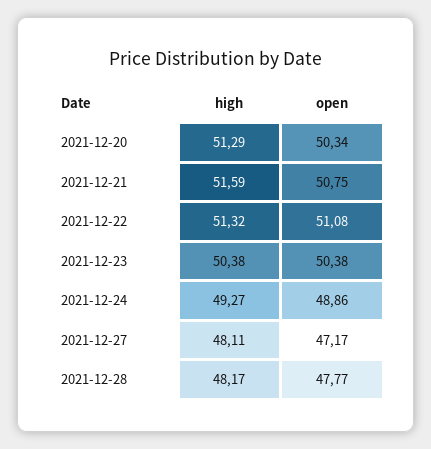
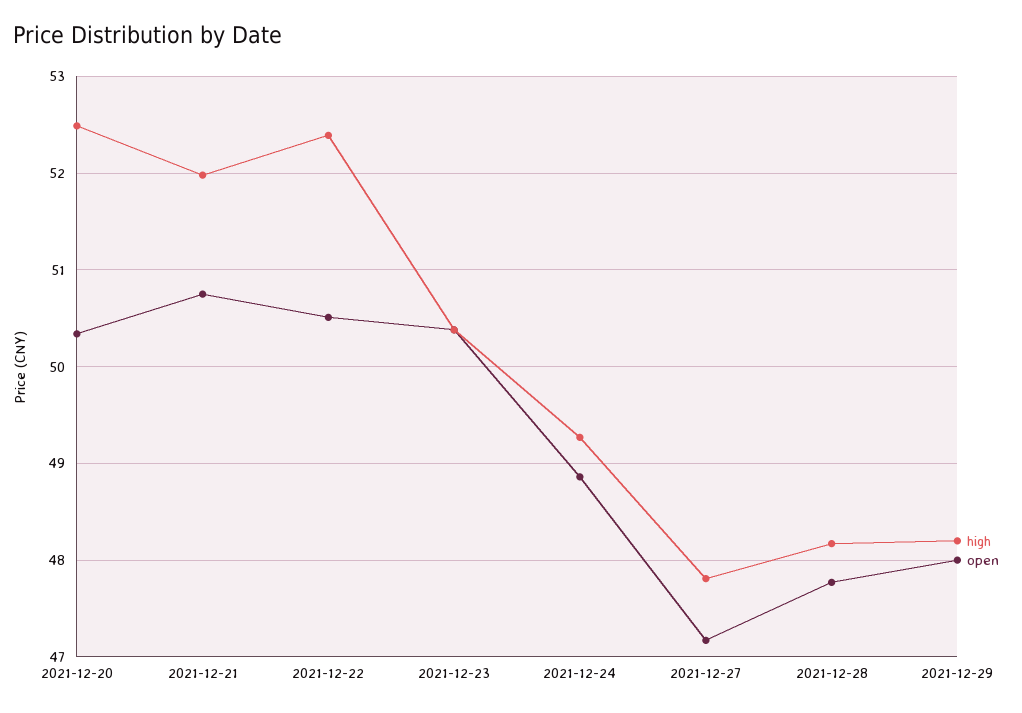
high, 2021-12-20: 51.29 -> 52.5
high, 2021-12-21: 51.59 -> 52
high, 2021-12-22: 51.32 -> 52.4
open, 2021-12-22: 51.08 -> 50.5
high, 2021-12-27: 48.11 -> 47.8
high, 2021-12-29: none -> 48.2
open, 2021-12-29: none -> 48

